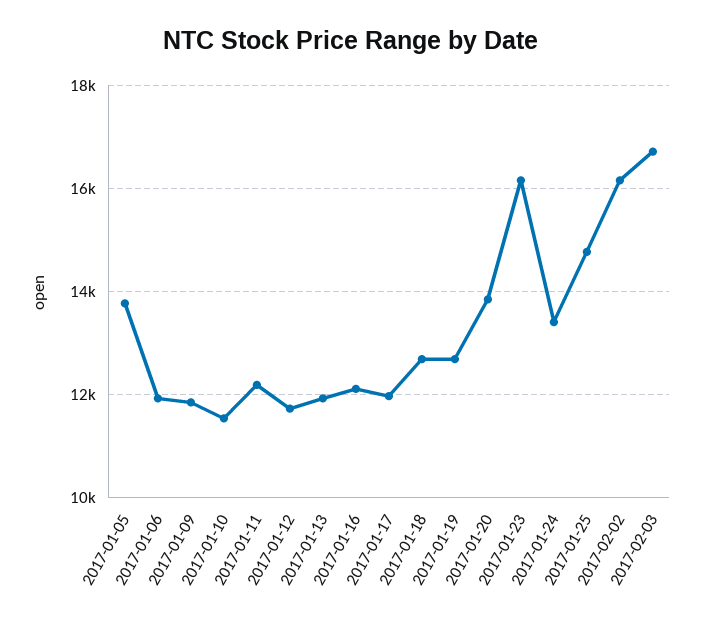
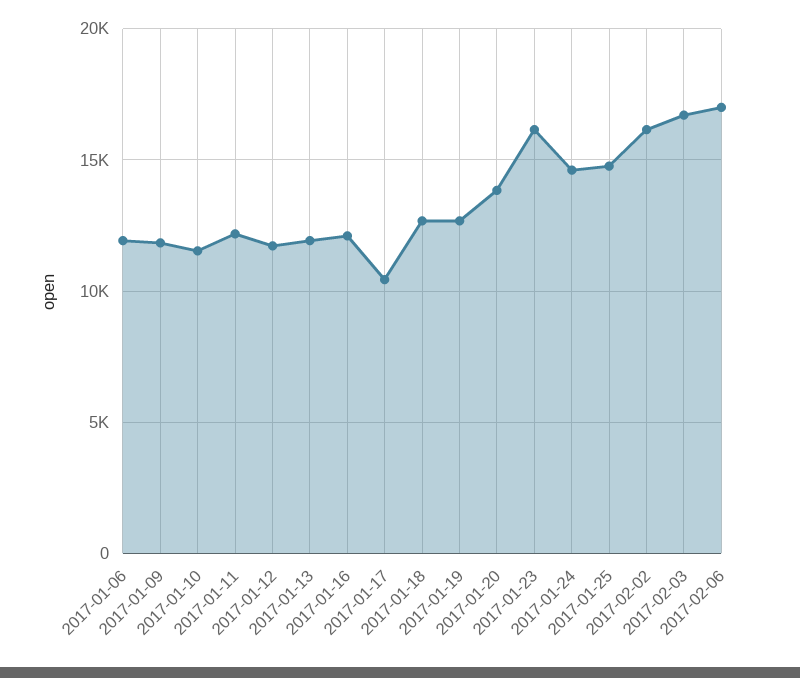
2017-01-05: 13800 -> none
2017-01-17: 12000 -> 10500
2017-01-24: 13400 -> 14500
2017-02-06: none -> 17000

